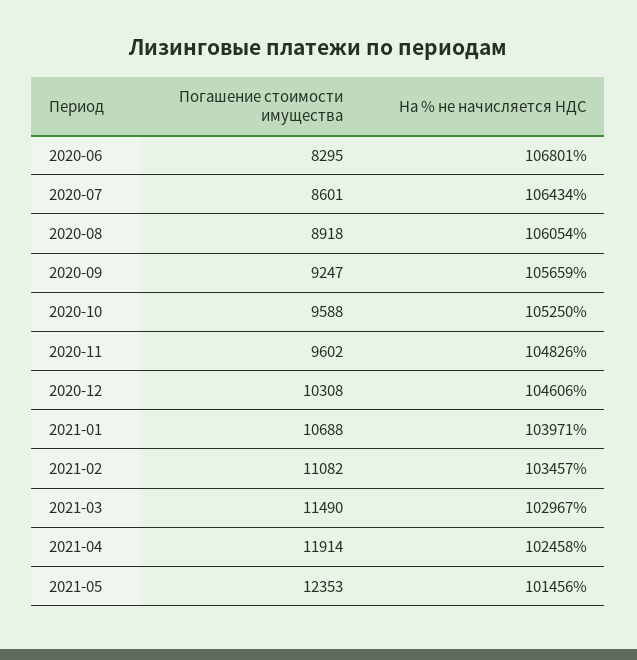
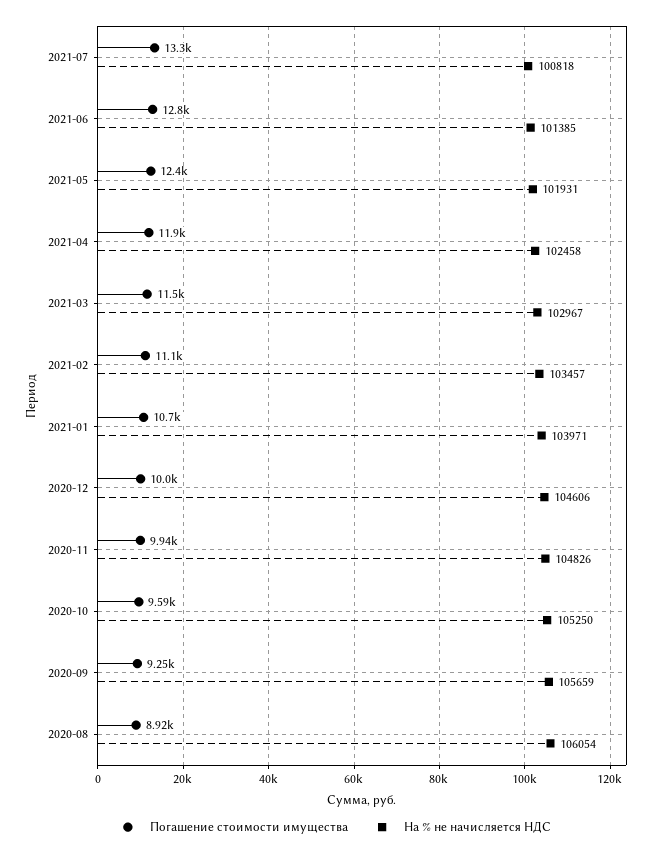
Погашение стоимости имущества, 2020-06: 8295 -> none
На % не начисляется НДС, 2020-06: 106801 -> none
Погашение стоимости имущества, 2020-07: 8601 -> none
На % не начисляется НДС, 2020-07: 106434 -> none
Погашение стоимости имущества, 2020-11: 9602 -> 9940
Погашение стоимости имущества, 2020-12: 10308 -> 10000
На % не начисляется НДС, 2021-05: 101456 -> 101931
Погашение стоимости имущества, 2021-07: none -> 13300
На % не начисляется НДС, 2021-07: none -> 100818
Погашение стоимости имущества, 2021-06: none -> 12800
На % не начисляется НДС, 2021-06: none -> 101385

